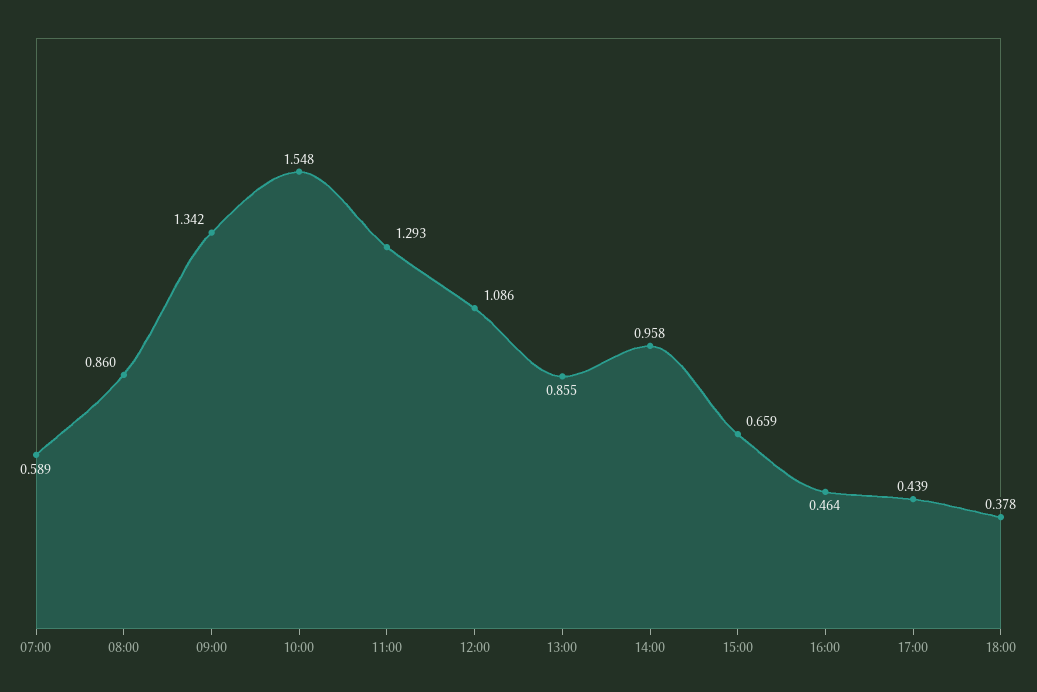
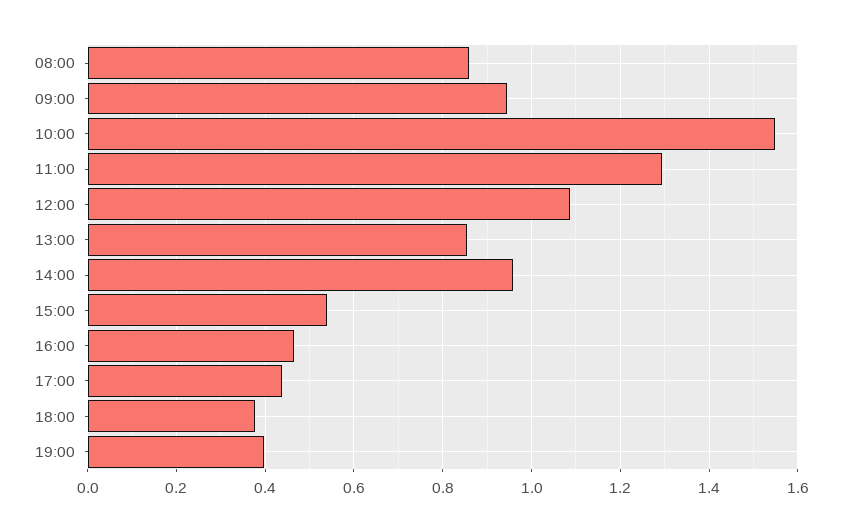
07:00: 0.589 -> none
09:00: 1.342 -> 0.94
15:00: 0.659 -> 0.54
19:00: none -> 0.4

